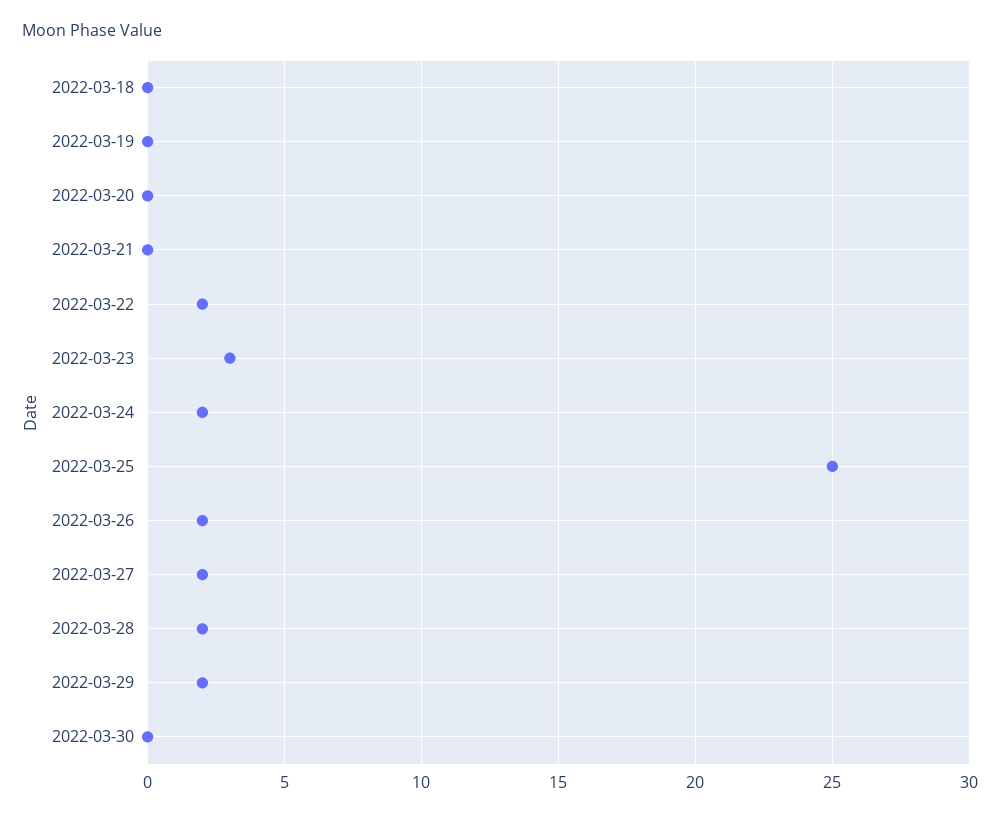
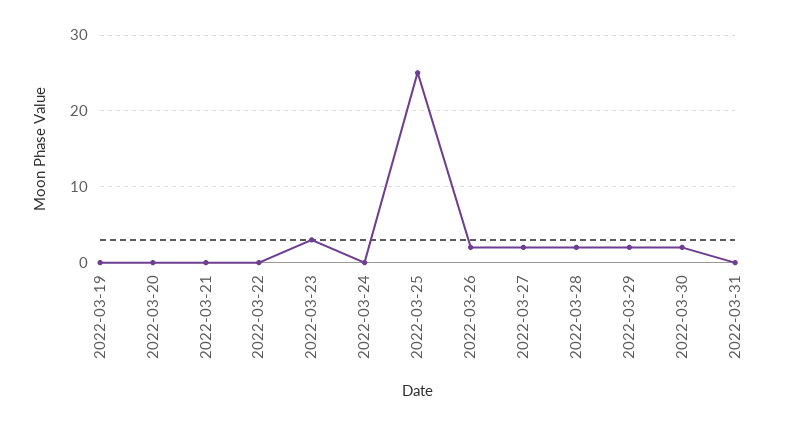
2022-03-18: 0 -> none
2022-03-22: 2 -> 0
2022-03-24: 2 -> 0
2022-03-30: 0 -> 2
2022-03-31: none -> 0

